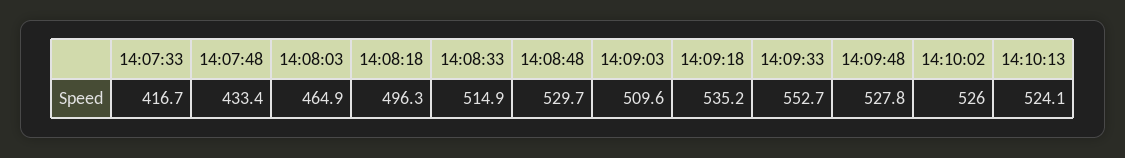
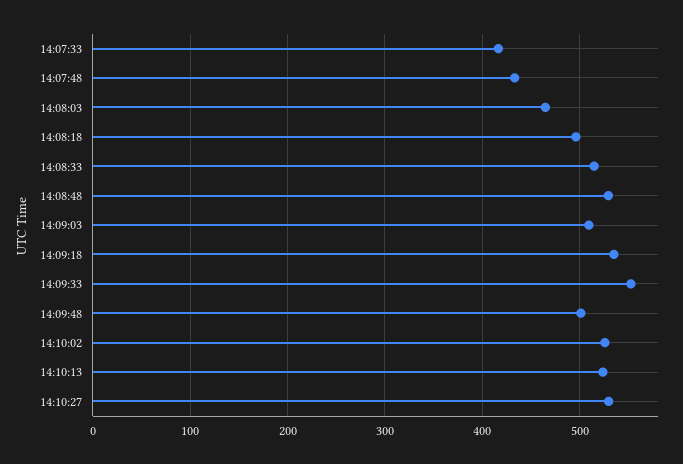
14:09:48: 527.8 -> 500
14:10:27: none -> 530

